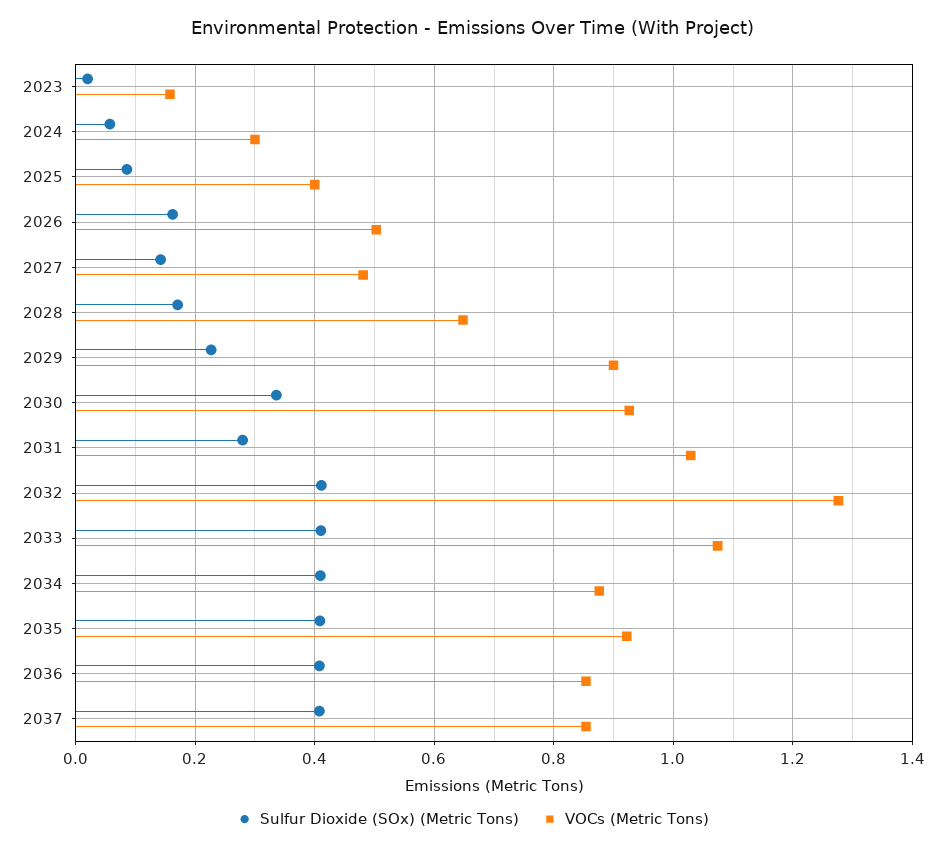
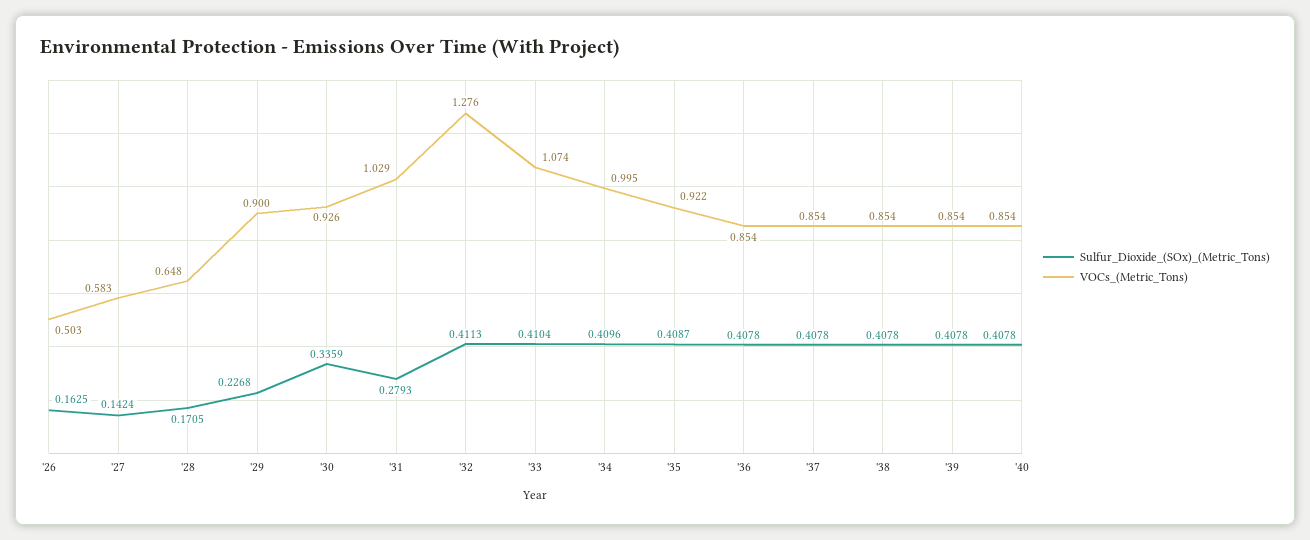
Sulfur Dioxide (SOx) (Metric Tons), 2023: 0.02 -> none
VOCs (Metric Tons), 2023: 0.16 -> none
Sulfur Dioxide (SOx) (Metric Tons), 2024: 0.06 -> none
VOCs (Metric Tons), 2024: 0.3 -> none
Sulfur Dioxide (SOx) (Metric Tons), 2025: 0.08 -> none
VOCs (Metric Tons), 2025: 0.4 -> none
VOCs (Metric Tons), 2027: 0.48 -> 0.583
VOCs (Metric Tons), 2034: 0.88 -> 0.995
Sulfur Dioxide (SOx) (Metric Tons), '38: none -> 0.4078
VOCs (Metric Tons), '38: none -> 0.854
Sulfur Dioxide (SOx) (Metric Tons), '39: none -> 0.4078
VOCs (Metric Tons), '39: none -> 0.854
Sulfur Dioxide (SOx) (Metric Tons), '40: none -> 0.4078
VOCs (Metric Tons), '40: none -> 0.854

